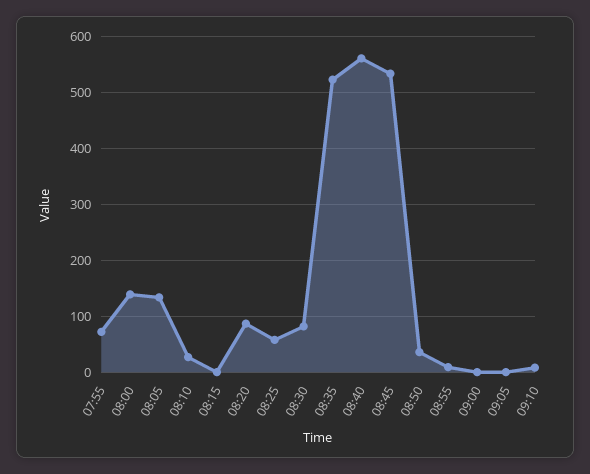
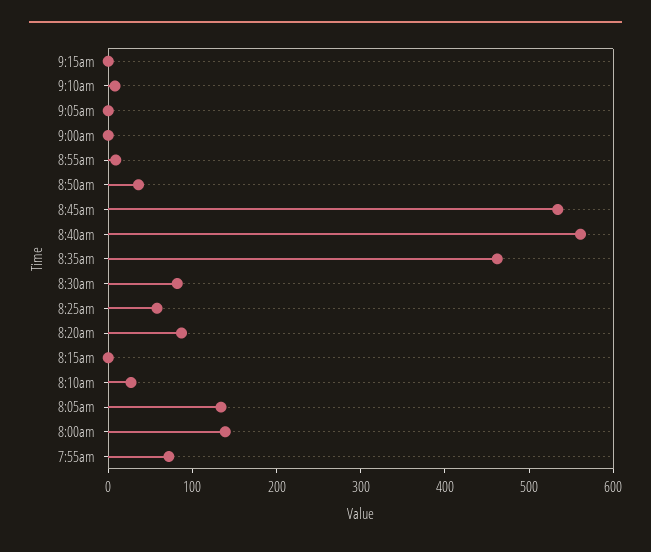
08:35: 520 -> 460
9:15am: none -> 0

